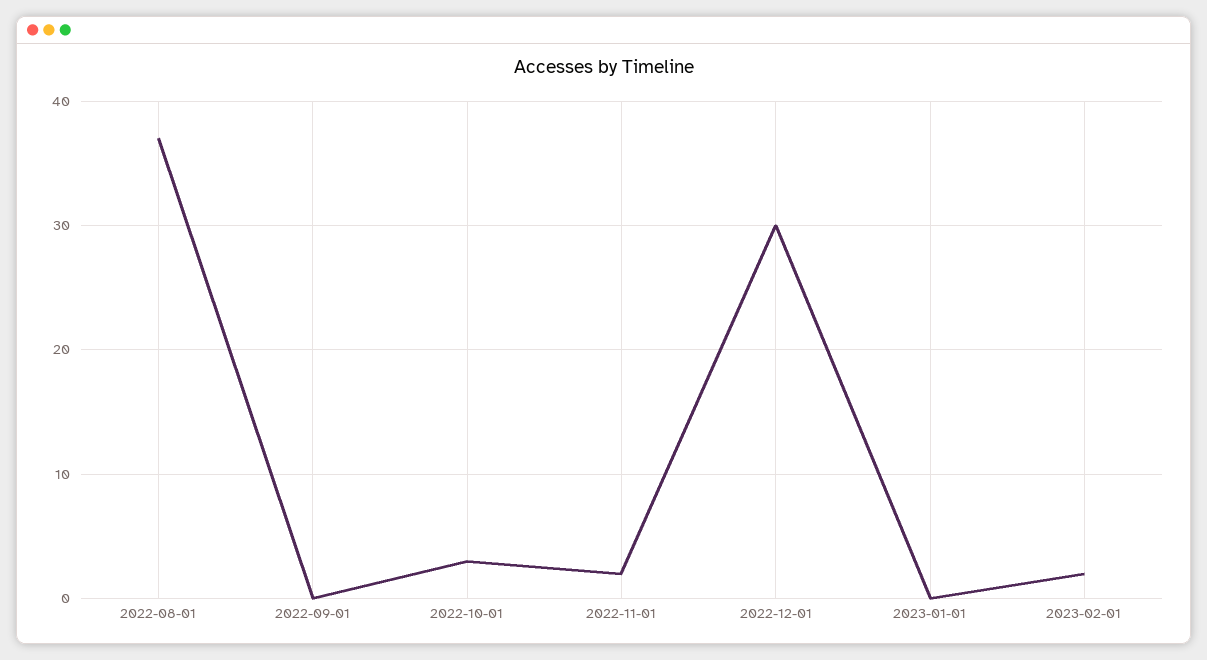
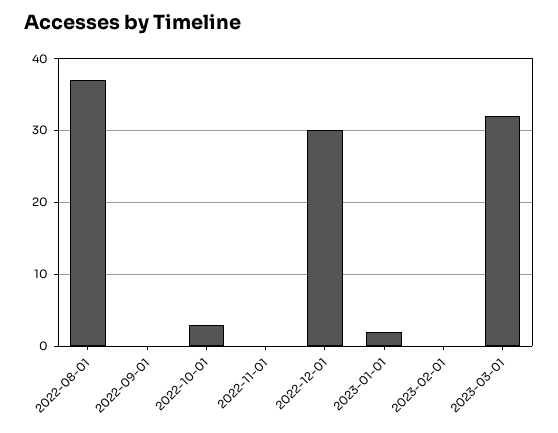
2022-11-01: 2 -> 0
2023-01-01: 0 -> 2
2023-02-01: 2 -> 0
2023-03-01: none -> 32

